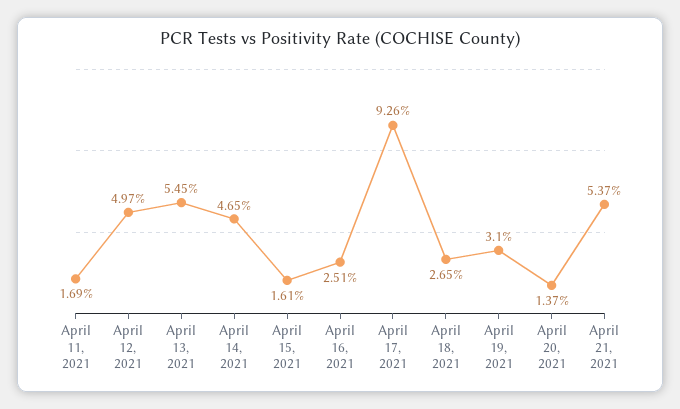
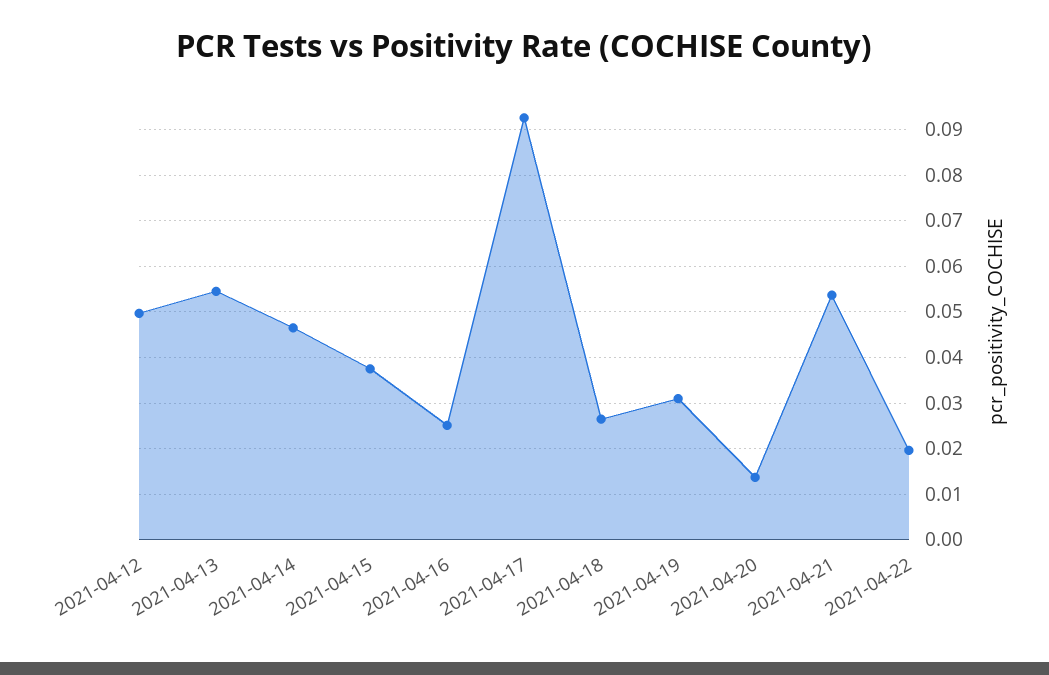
April 11, 2021: 0.0169 -> none
April 15, 2021: 0.0161 -> 0.038
2021-04-22: none -> 0.02

